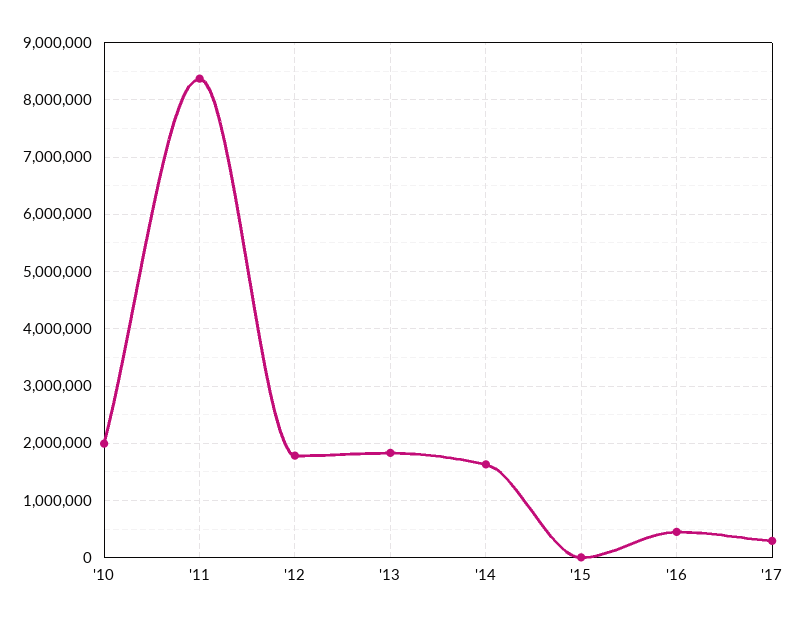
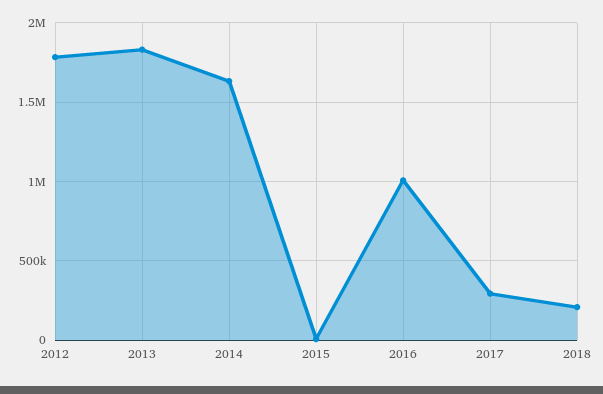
'10: 2000000 -> none
'11: 8400000 -> none
'16: 400000 -> 1000000
2018: none -> 200000

